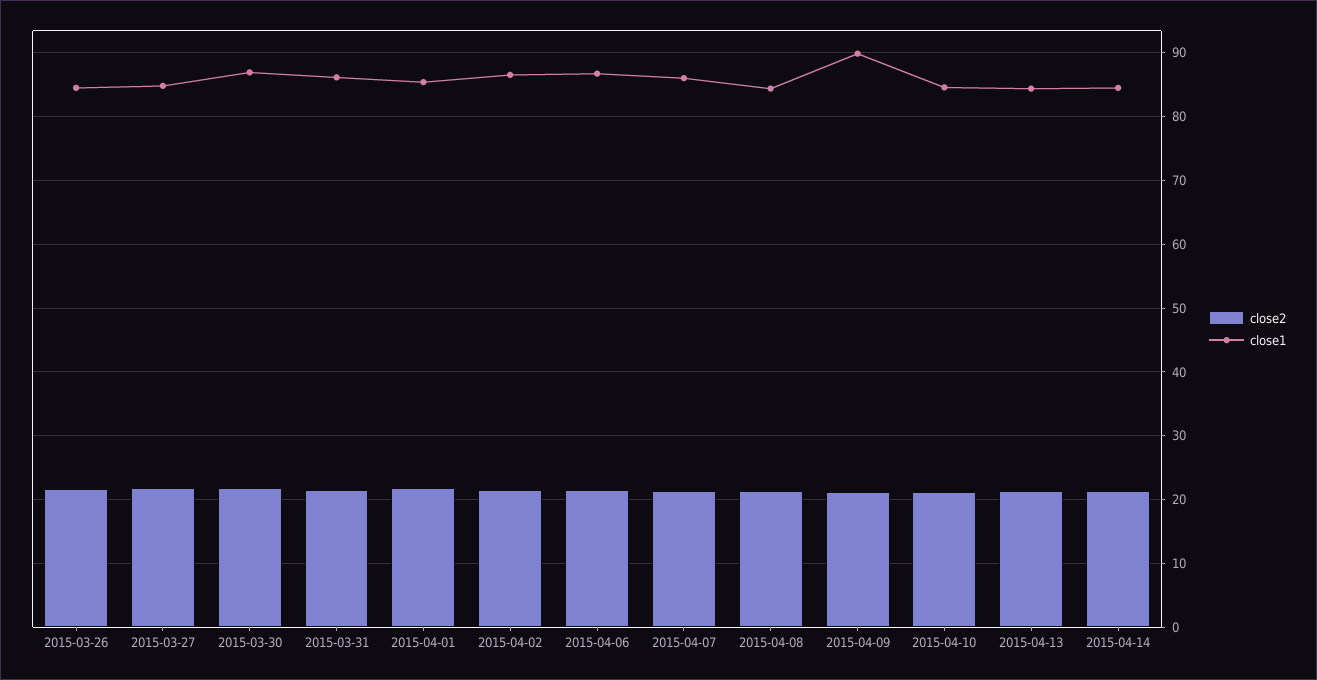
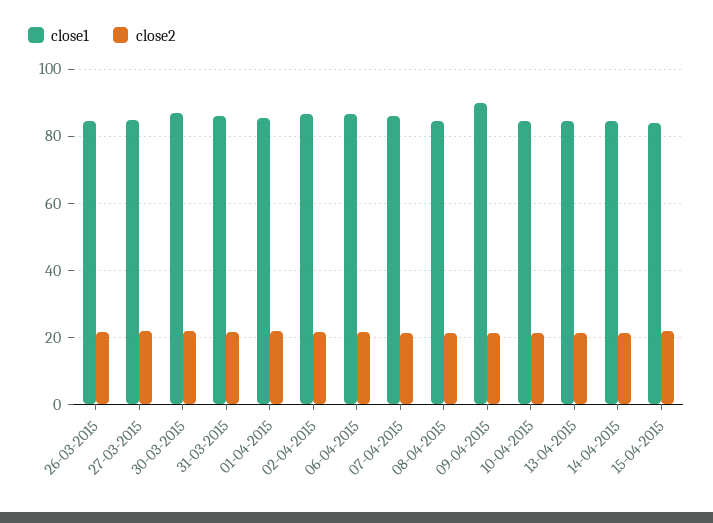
close1, 15-04-2015: none -> 84
close2, 15-04-2015: none -> 22

